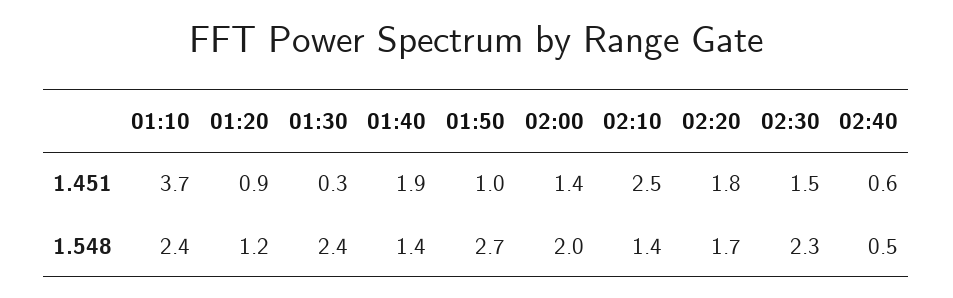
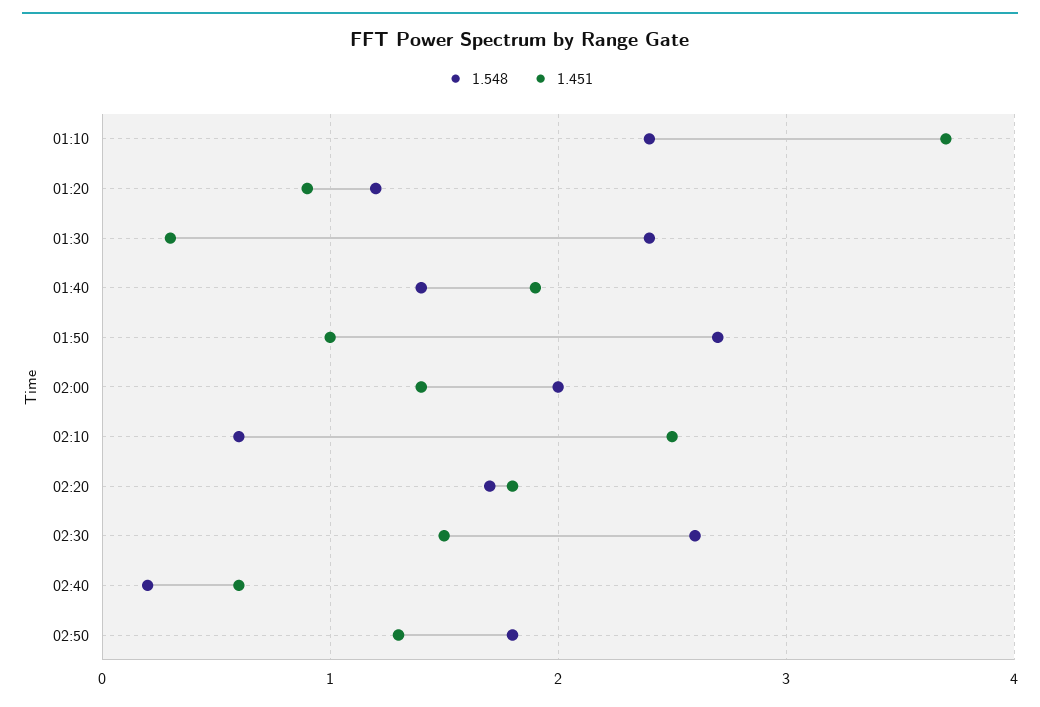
1.548, 02:10: 1.4 -> 0.6
1.548, 02:30: 2.3 -> 2.6
1.548, 02:40: 0.5 -> 0.2
1.548, 02:50: none -> 1.8
1.451, 02:50: none -> 1.3

